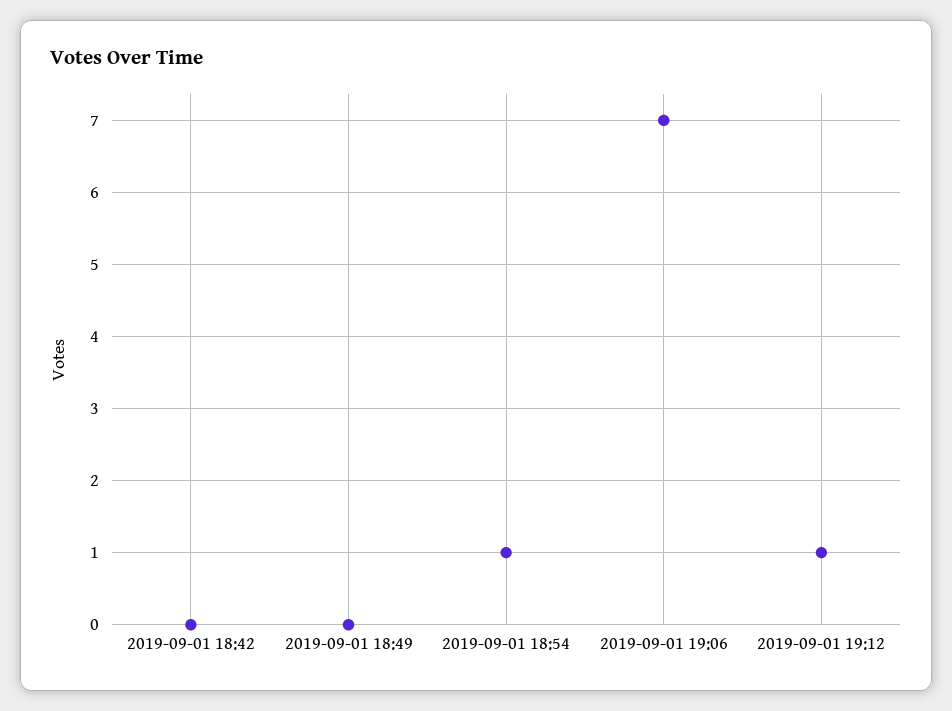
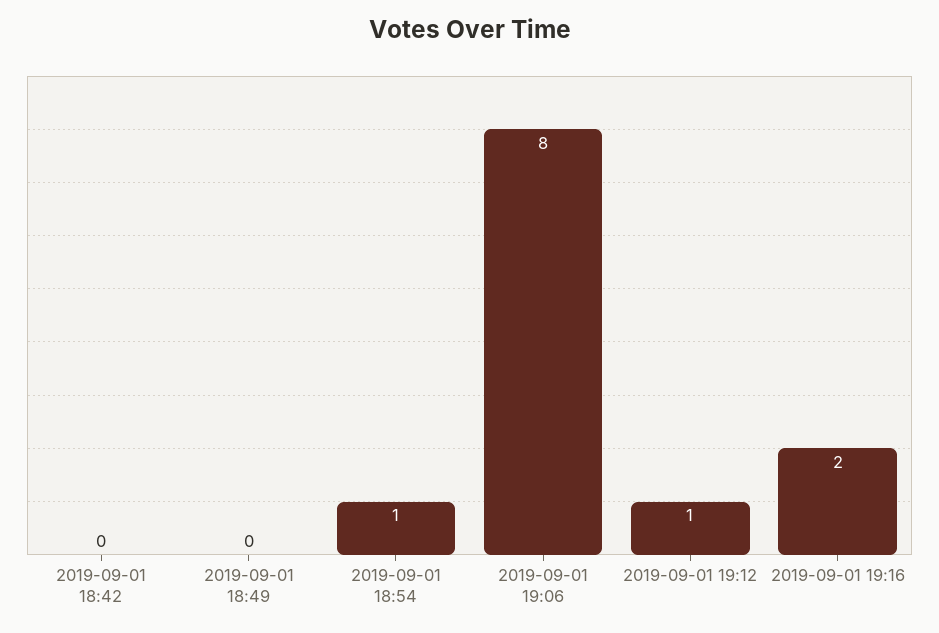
2019-09-01 19:06: 7 -> 8
2019-09-01 19:16: none -> 2

